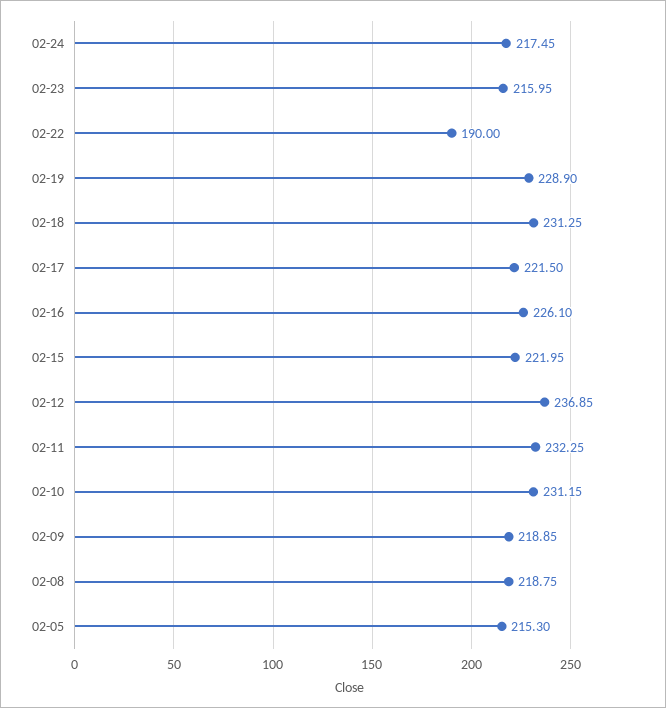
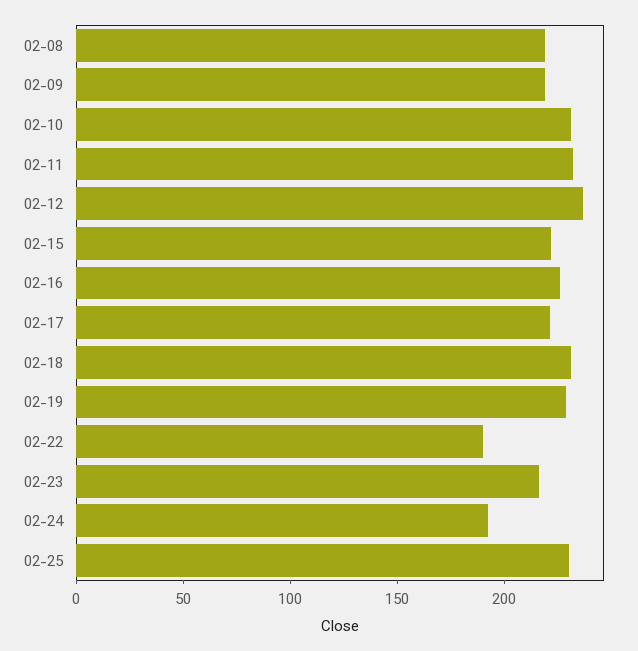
02-24: 217.45 -> 190
02-05: 215.3 -> none
02-25: none -> 230

